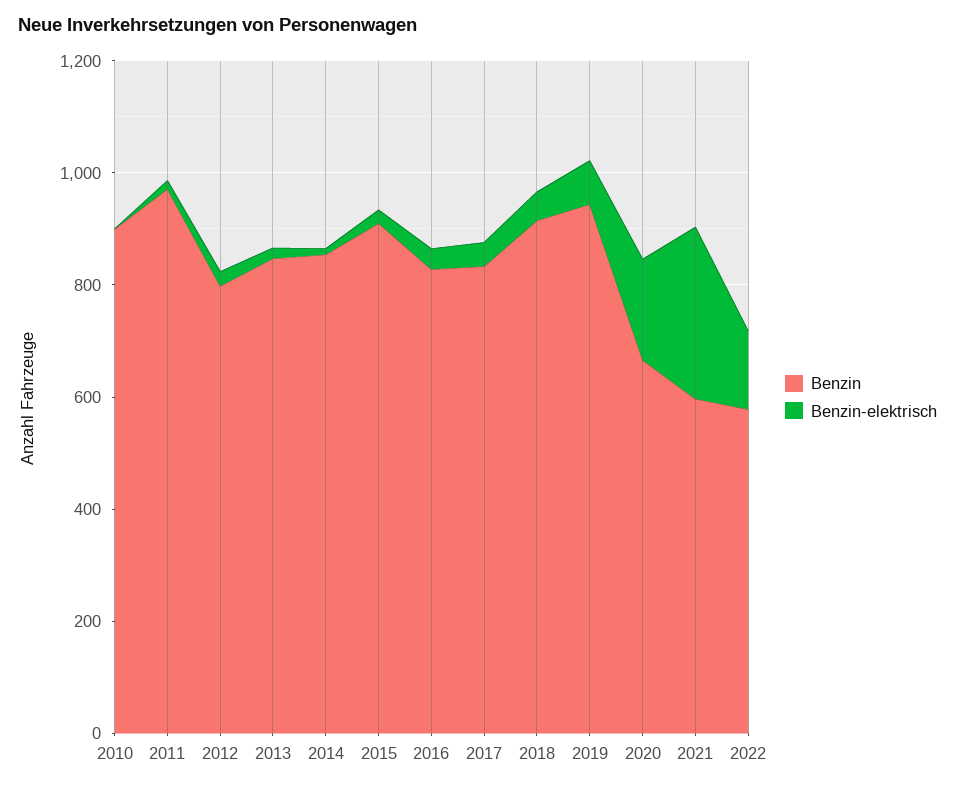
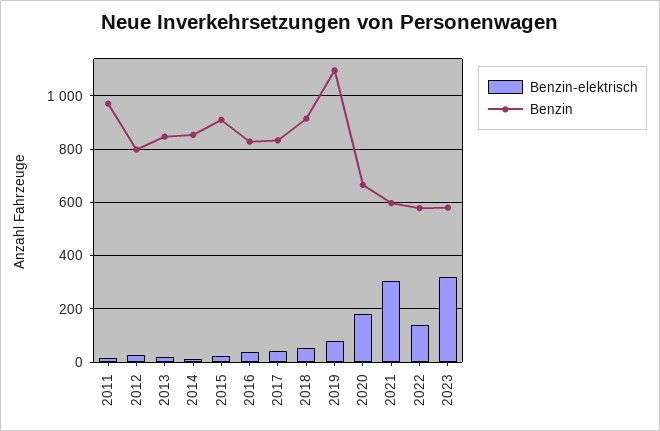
Benzin, 2010: 900 -> none
Benzin-elektrisch, 2010: 0 -> none
Benzin, 2019: 950 -> 1100
Benzin-elektrisch, 2023: none -> 325
Benzin, 2023: none -> 575

